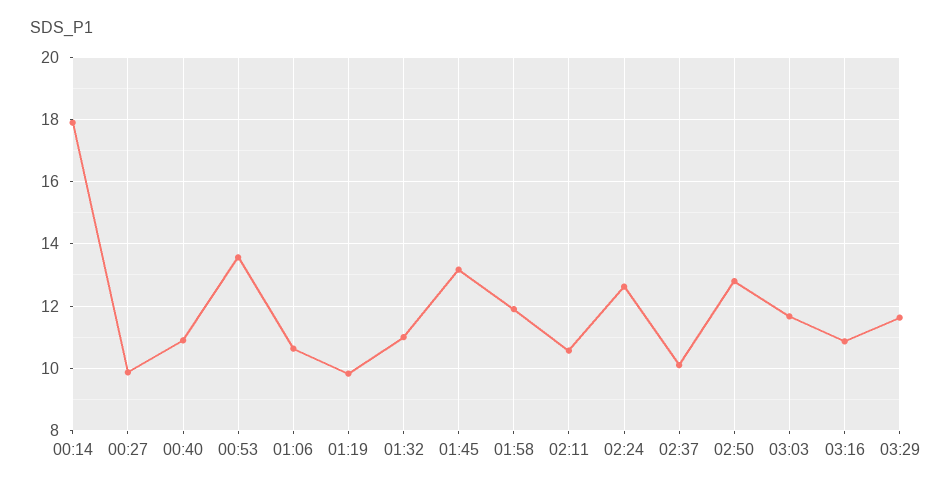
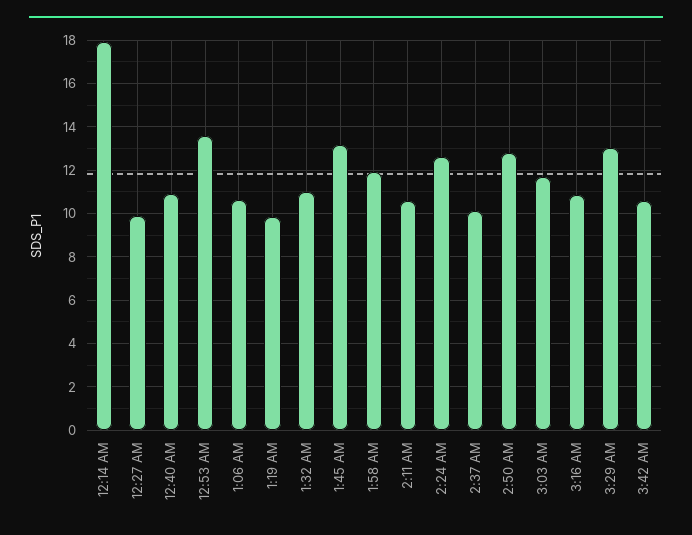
03:29: 11.6 -> 13
3:42 AM: none -> 10.5

